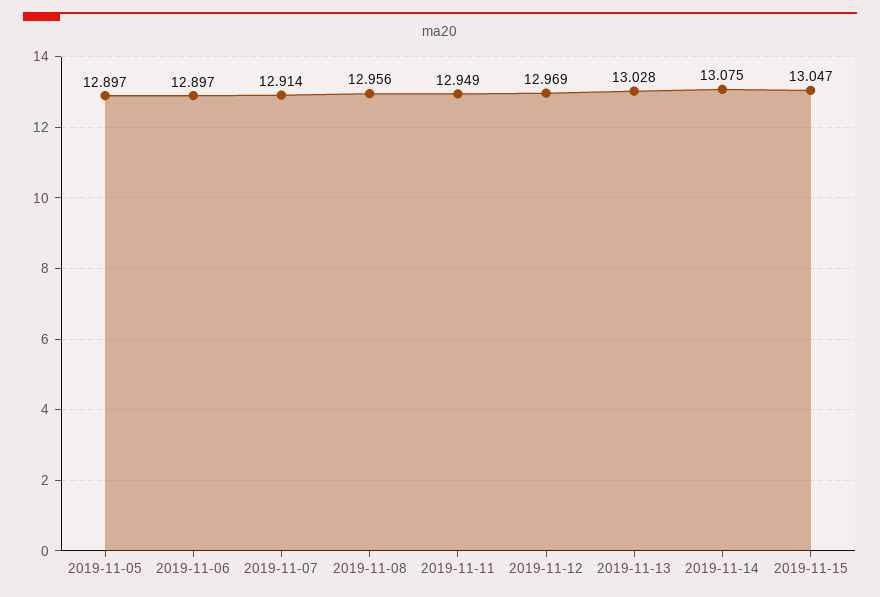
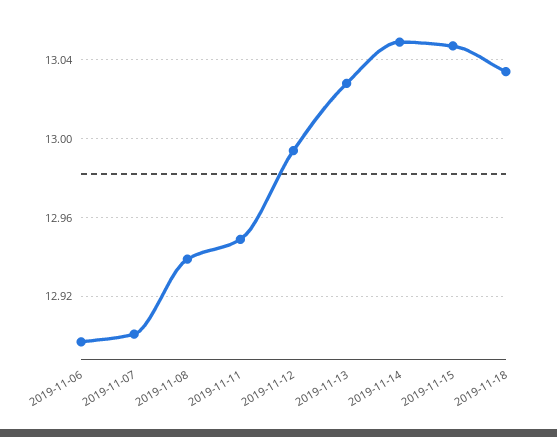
2019-11-05: 12.897 -> none
2019-11-07: 12.914 -> 12.9
2019-11-08: 12.956 -> 12.94
2019-11-12: 12.969 -> 12.995
2019-11-14: 13.075 -> 13.05
2019-11-18: none -> 13.035

